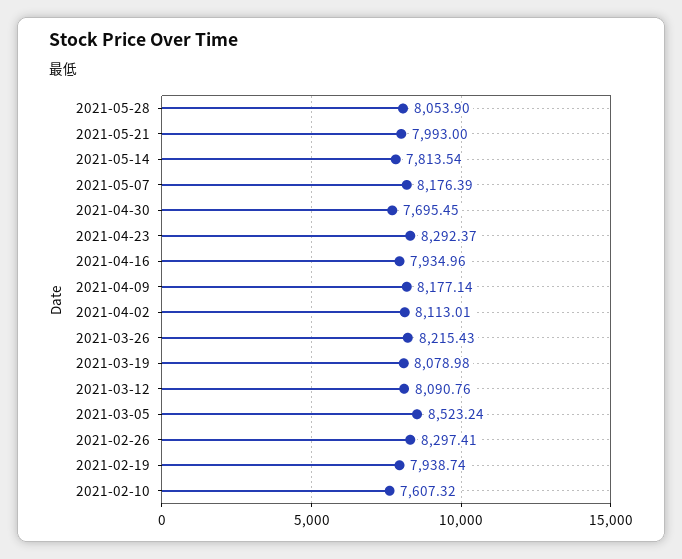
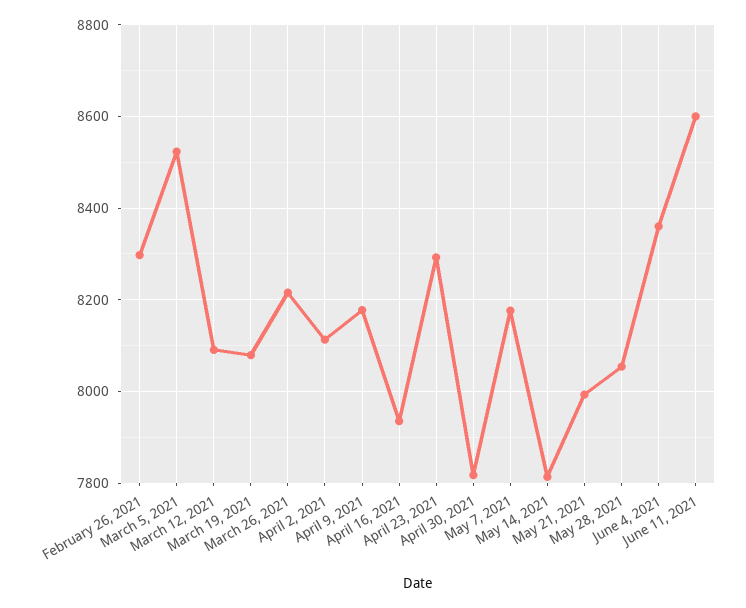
2021-04-30: 7695.45 -> 7820
2021-02-19: 7938.74 -> none
2021-02-10: 7607.32 -> none
June 4, 2021: none -> 8360
June 11, 2021: none -> 8600

